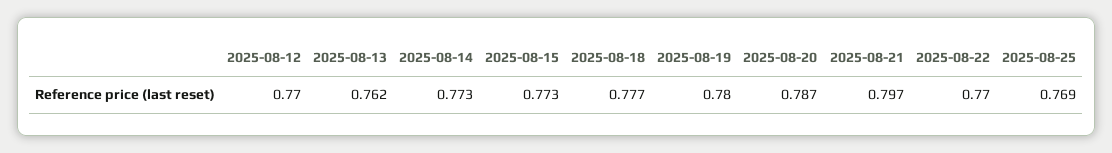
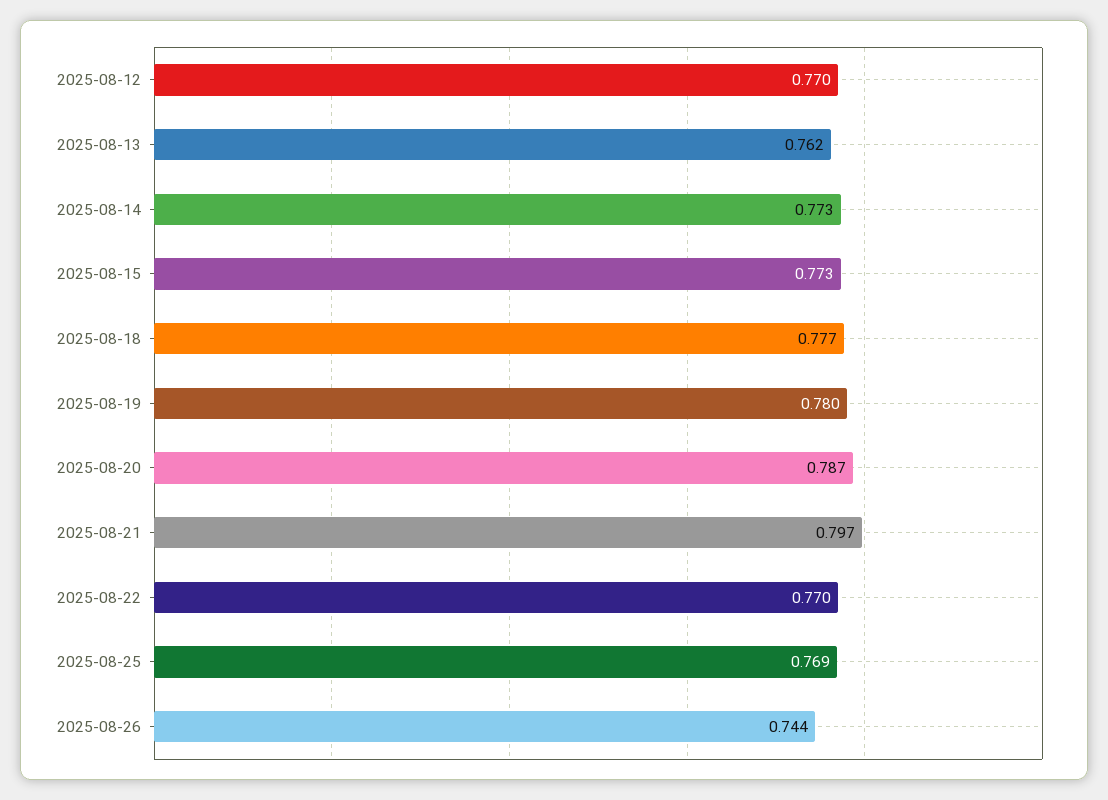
2025-08-26: none -> 0.744

